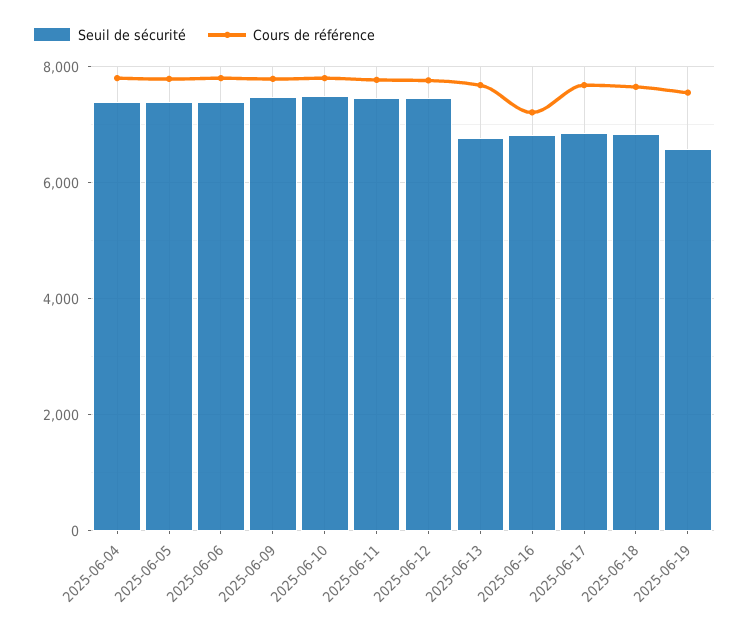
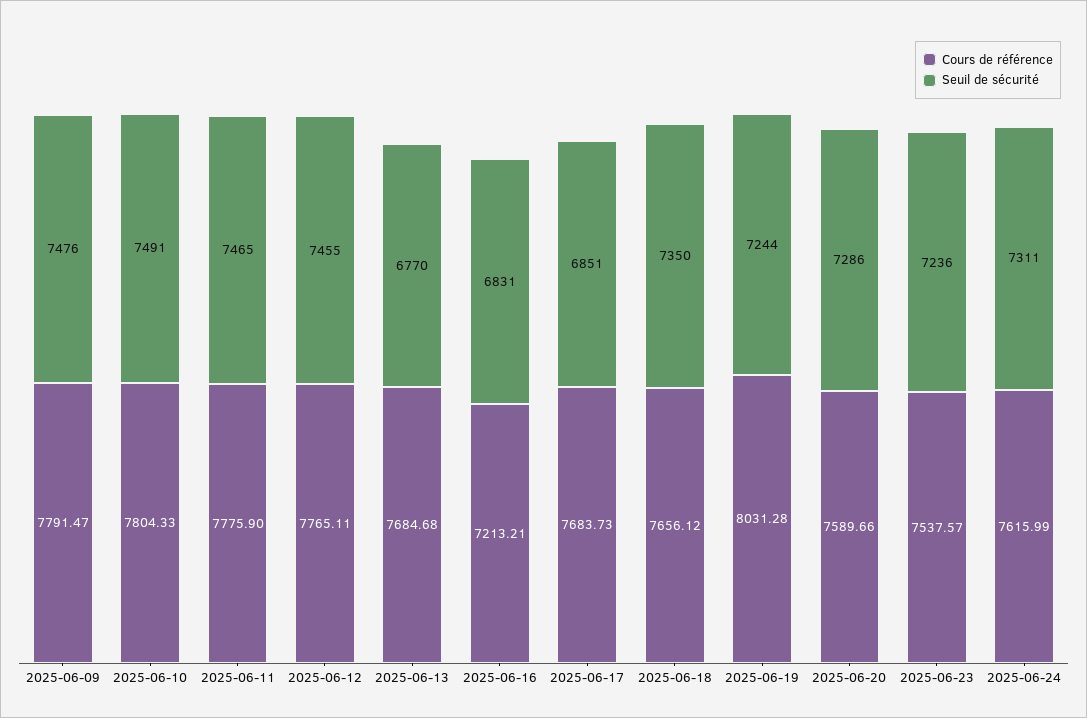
Seuil de sécurité, 2025-06-04: 7400 -> none
Cours de référence, 2025-06-04: 7800 -> none
Seuil de sécurité, 2025-06-05: 7400 -> none
Cours de référence, 2025-06-05: 7800 -> none
Seuil de sécurité, 2025-06-06: 7400 -> none
Cours de référence, 2025-06-06: 7800 -> none
Seuil de sécurité, 2025-06-18: 6800 -> 7350
Seuil de sécurité, 2025-06-19: 6600 -> 7244
Cours de référence, 2025-06-19: 7600 -> 8031.28
Cours de référence, 2025-06-20: none -> 7589.66
Seuil de sécurité, 2025-06-20: none -> 7286
Cours de référence, 2025-06-23: none -> 7537.57
Seuil de sécurité, 2025-06-23: none -> 7236
Cours de référence, 2025-06-24: none -> 7615.99
Seuil de sécurité, 2025-06-24: none -> 7311

